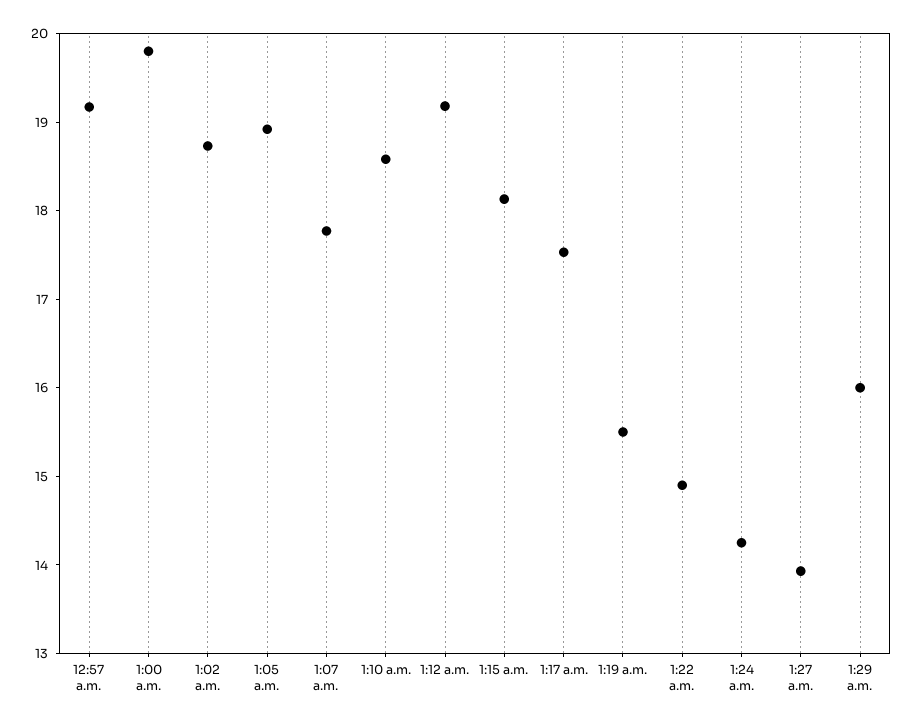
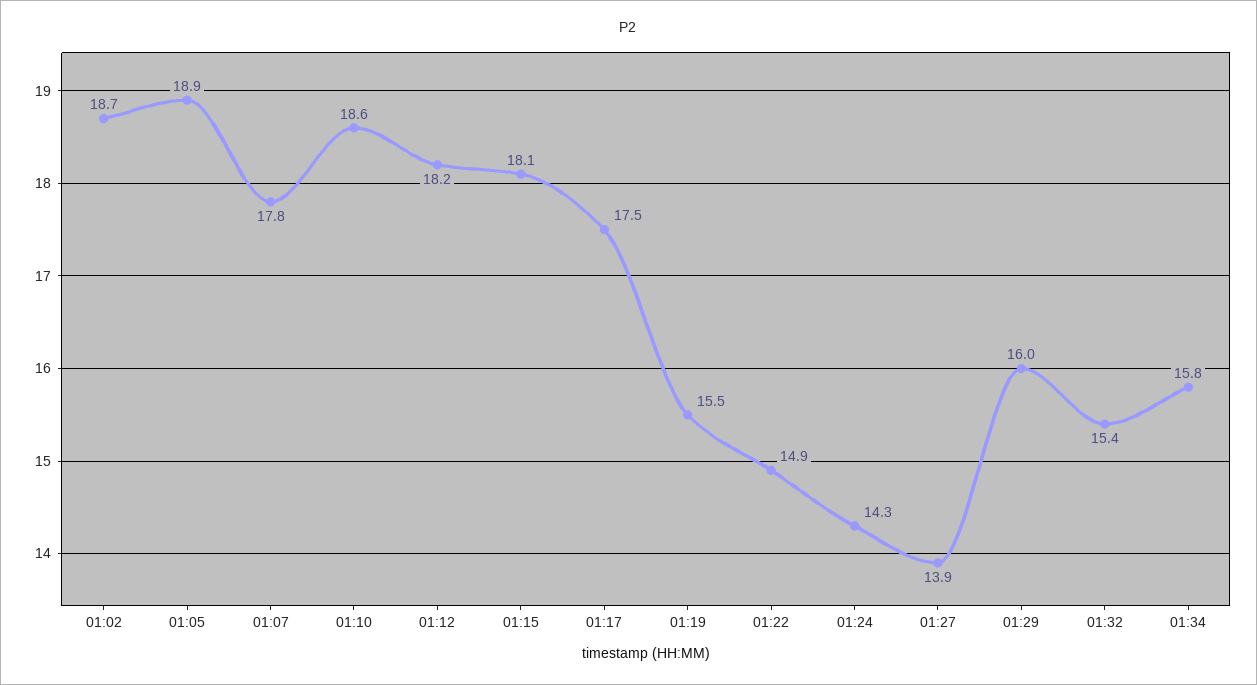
12:57 a.m.: 19.2 -> none
1:00 a.m.: 19.8 -> none
1:12 a.m.: 19.2 -> 18.2
01:32: none -> 15.4
01:34: none -> 15.8

